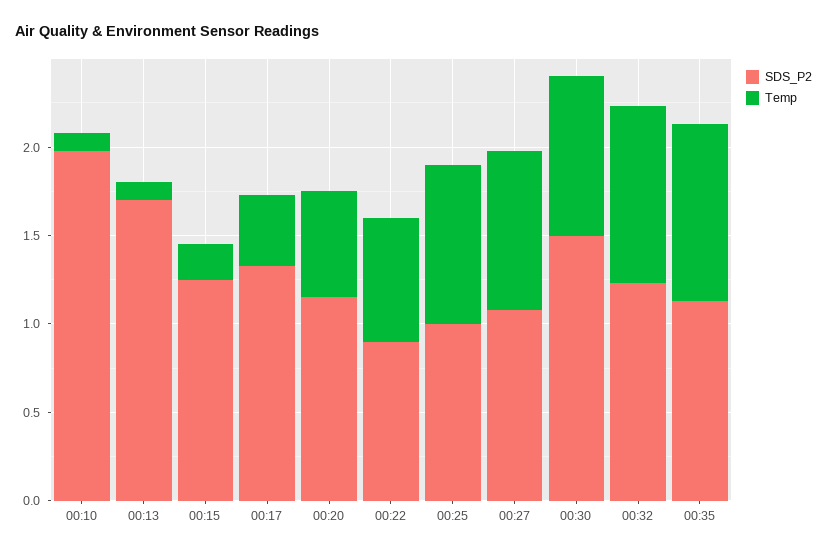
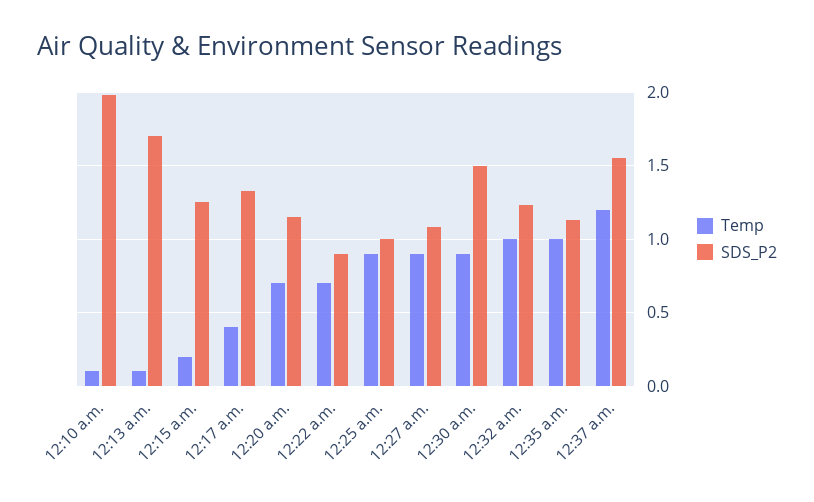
Temp, 00:20: 0.6 -> 0.7
Temp, 12:37 a.m.: none -> 1.2
SDS_P2, 12:37 a.m.: none -> 1.55

